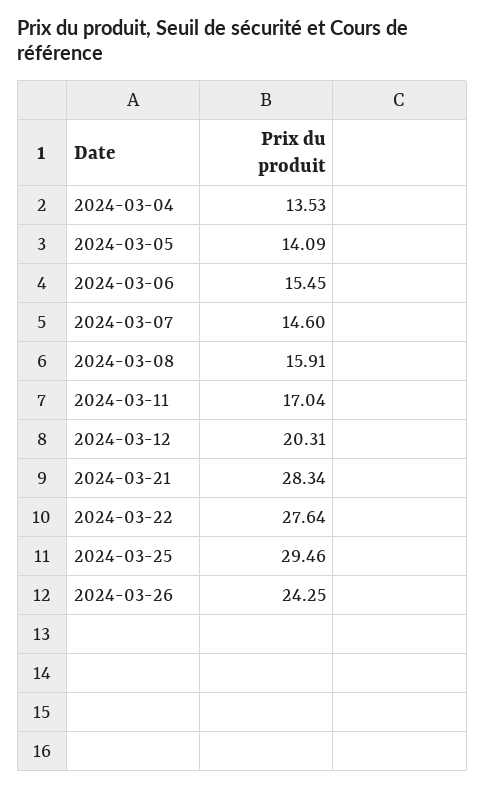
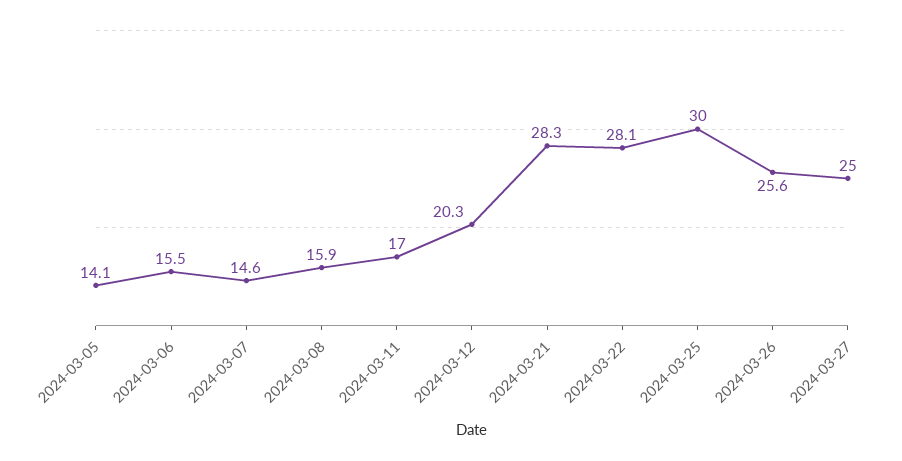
2024-03-04: 13.53 -> none
2024-03-22: 27.64 -> 28.1
2024-03-25: 29.46 -> 30
2024-03-26: 24.25 -> 25.6
2024-03-27: none -> 25

